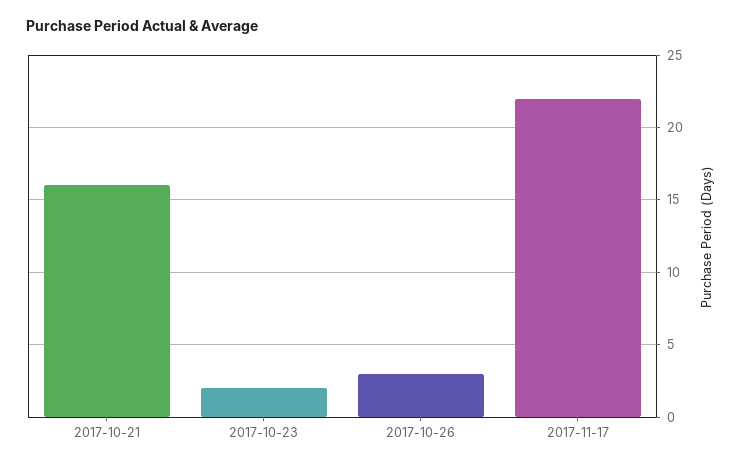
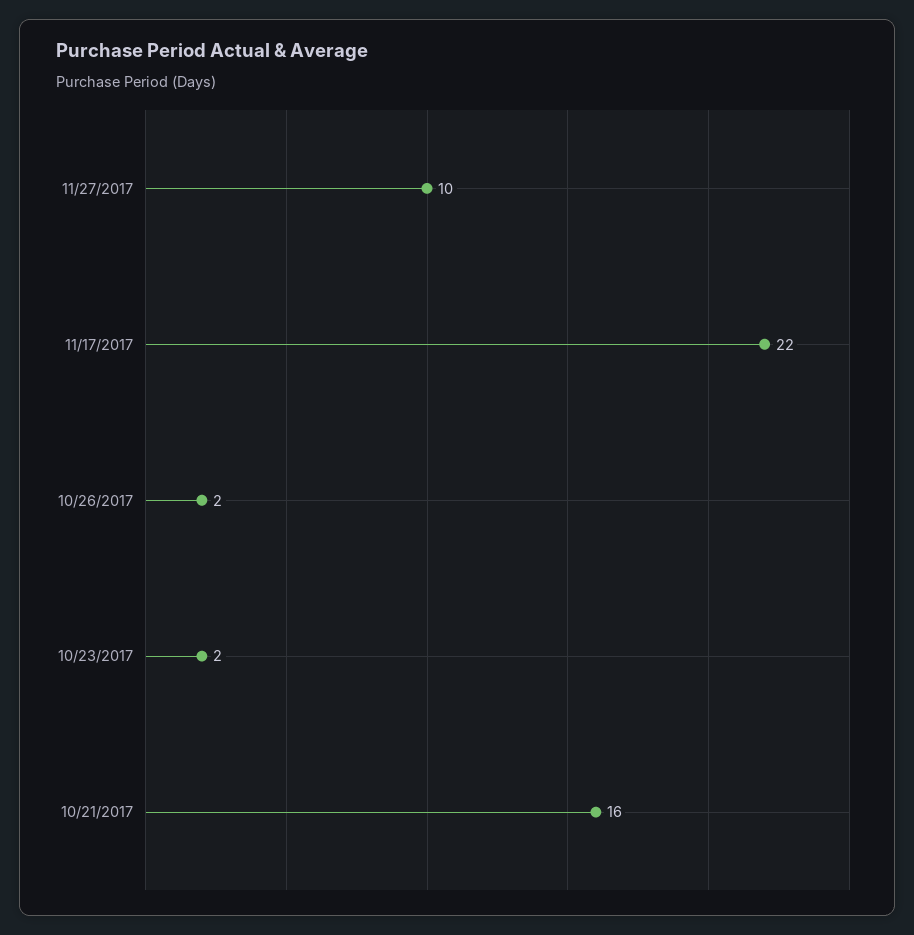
2017-10-26: 3 -> 2
11/27/2017: none -> 10

